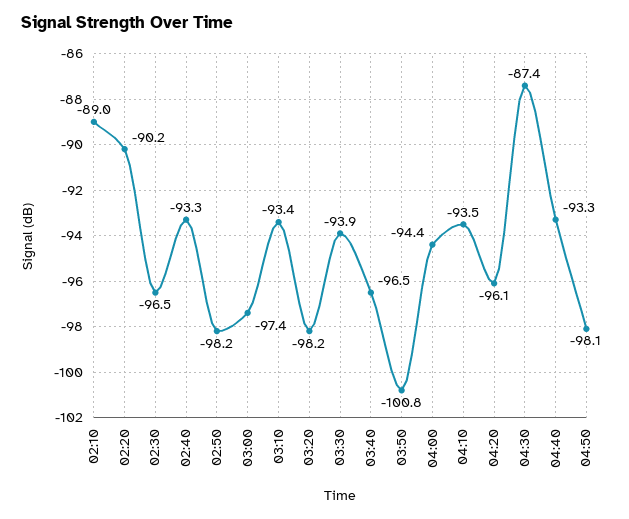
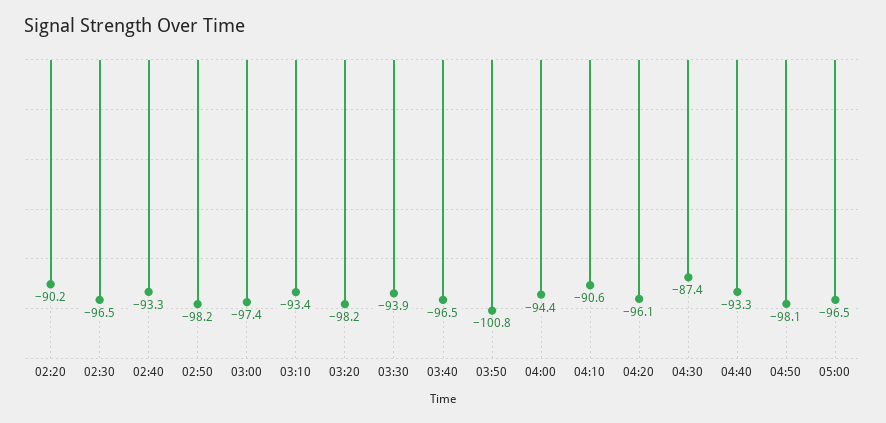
02:10: -89 -> none
04:10: -93.5 -> -90.6
05:00: none -> -96.5

